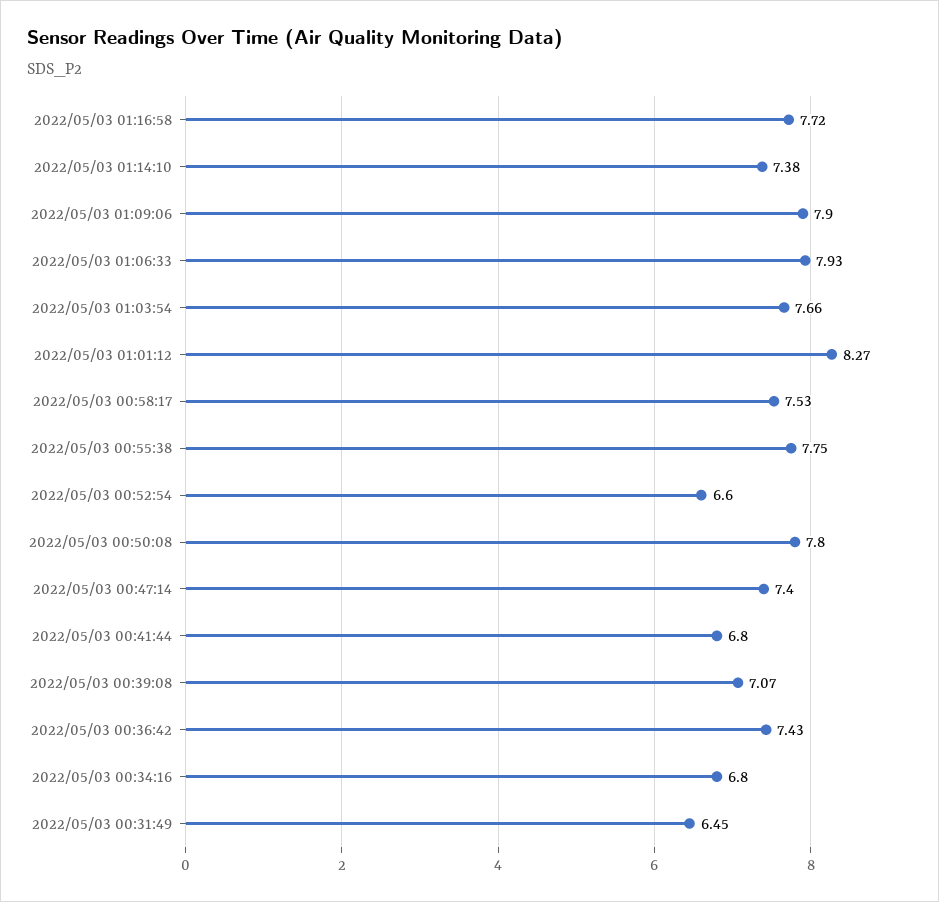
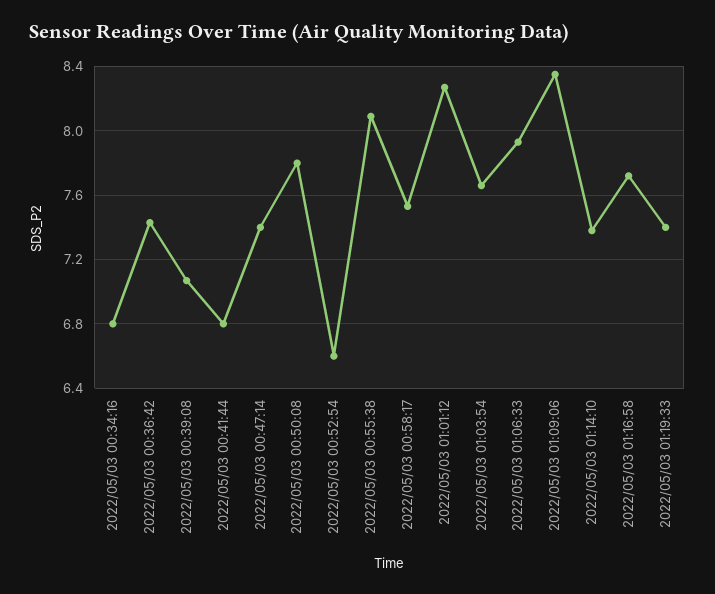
2022/05/03 01:09:06: 7.9 -> 8.35
2022/05/03 00:55:38: 7.75 -> 8.1
2022/05/03 00:31:49: 6.45 -> none
2022/05/03 01:19:33: none -> 7.4

